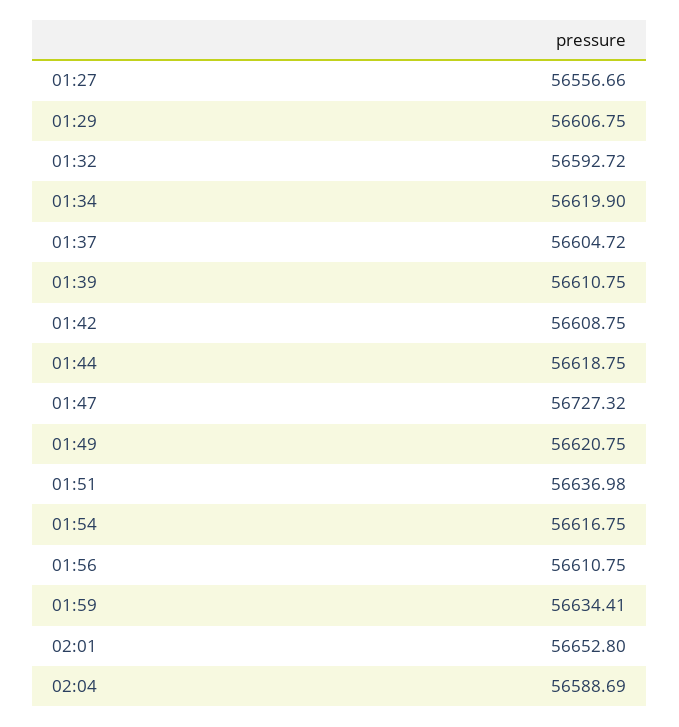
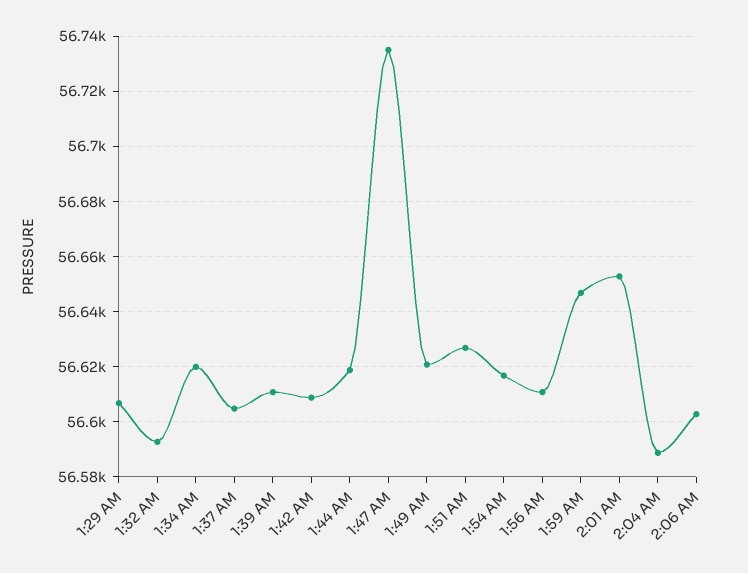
01:27: 56556.66 -> none
01:47: 56727.32 -> 56735
01:51: 56636.98 -> 56627.5
01:59: 56634.41 -> 56647.5
2:06 AM: none -> 56602.5

